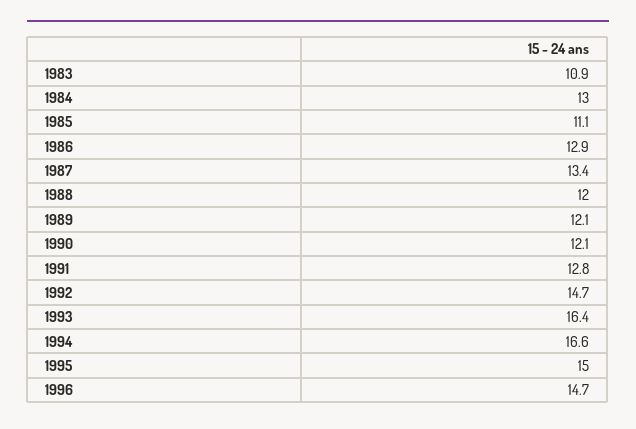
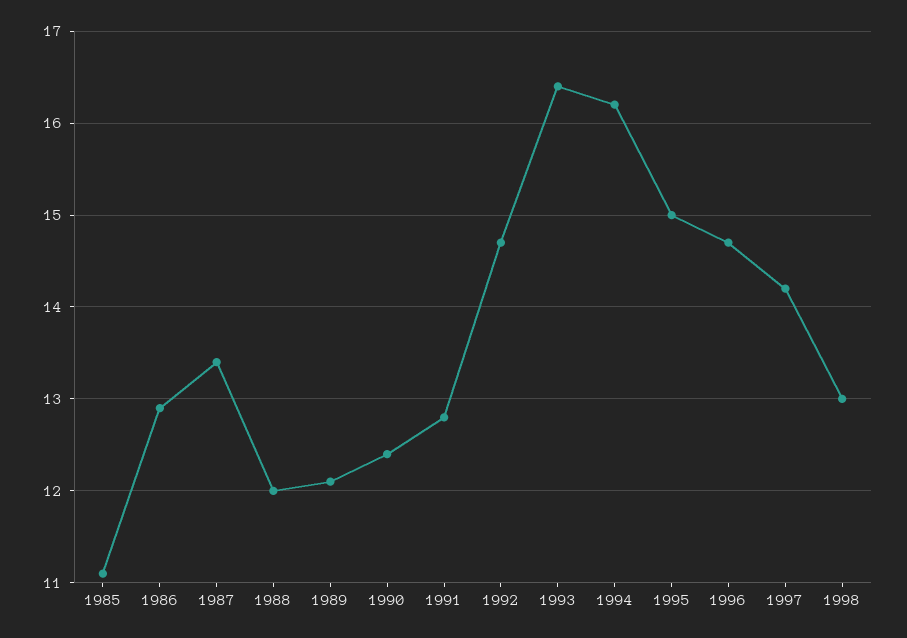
1983: 10.9 -> none
1984: 13 -> none
1990: 12.1 -> 12.4
1994: 16.6 -> 16.2
1997: none -> 14.2
1998: none -> 13

